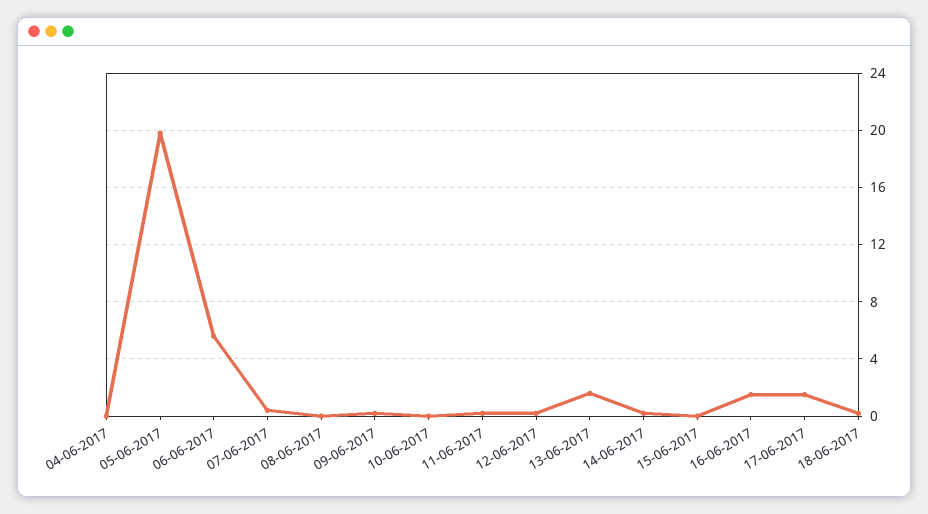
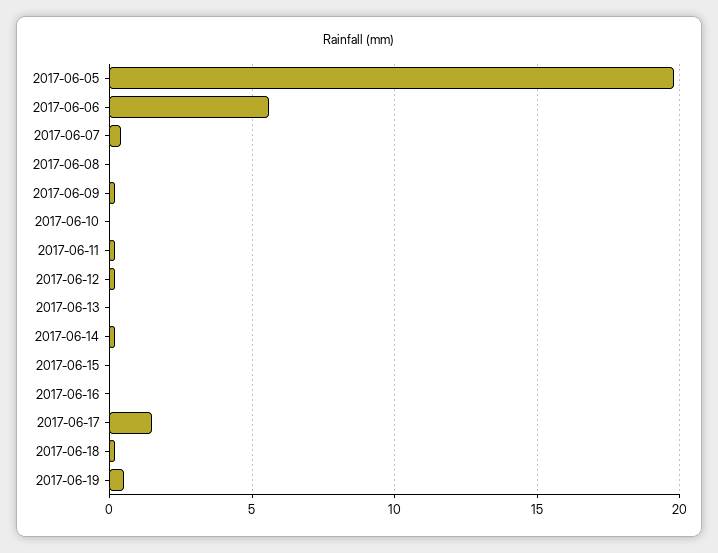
04-06-2017: 0 -> none
13-06-2017: 1.5 -> 0
16-06-2017: 1.5 -> 0
2017-06-19: none -> 0.5

